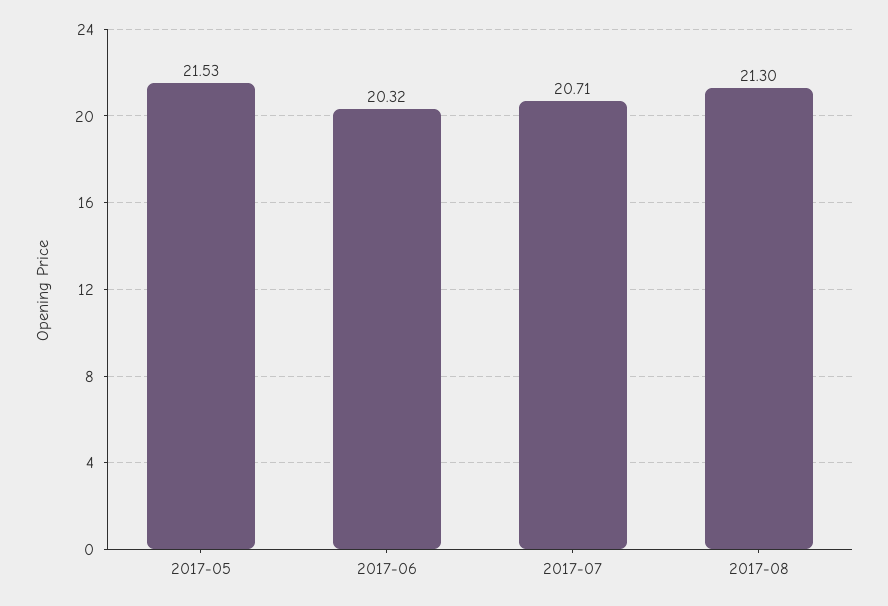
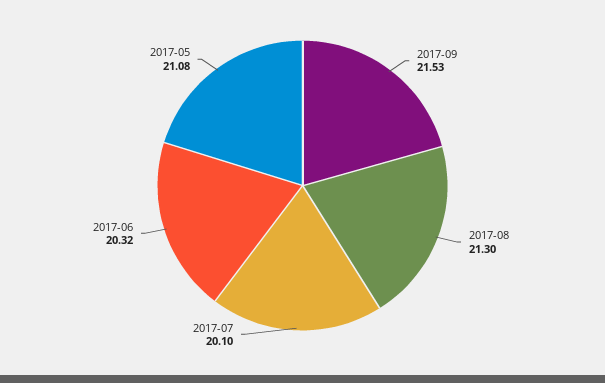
2017-05: 21.53 -> 21.08
2017-07: 20.71 -> 20.1
2017-09: none -> 21.53

